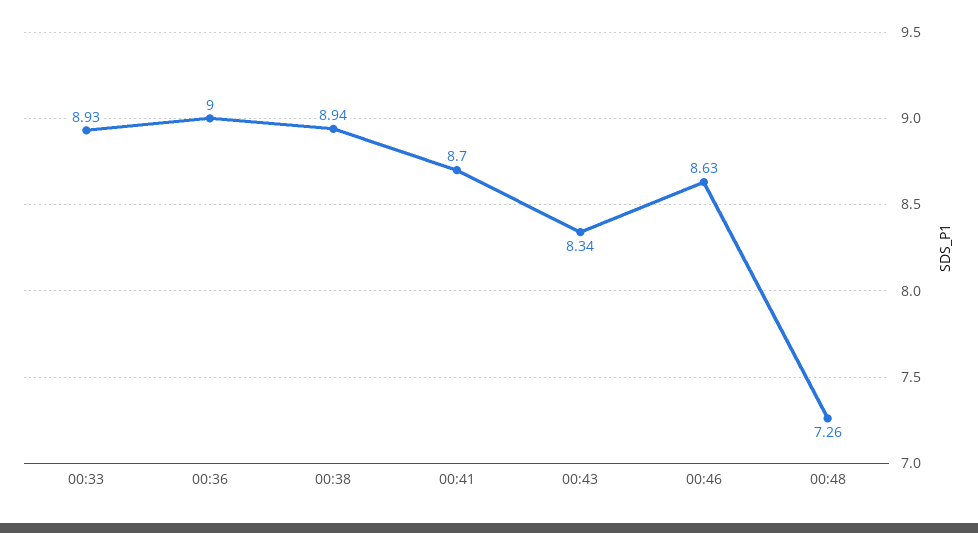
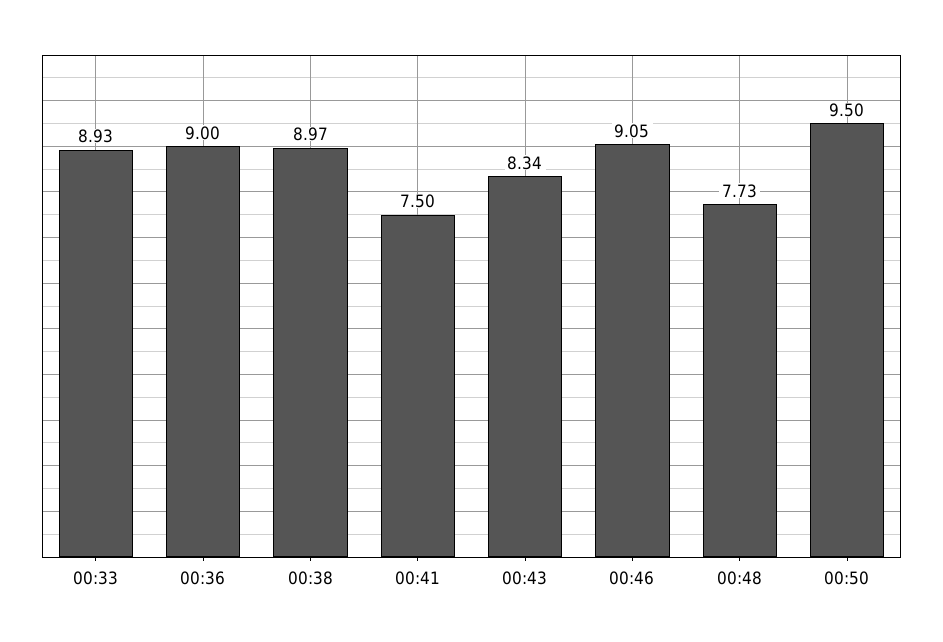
00:38: 8.94 -> 8.97
00:41: 8.7 -> 7.5
00:46: 8.63 -> 9.05
00:48: 7.26 -> 7.73
00:50: none -> 9.5

